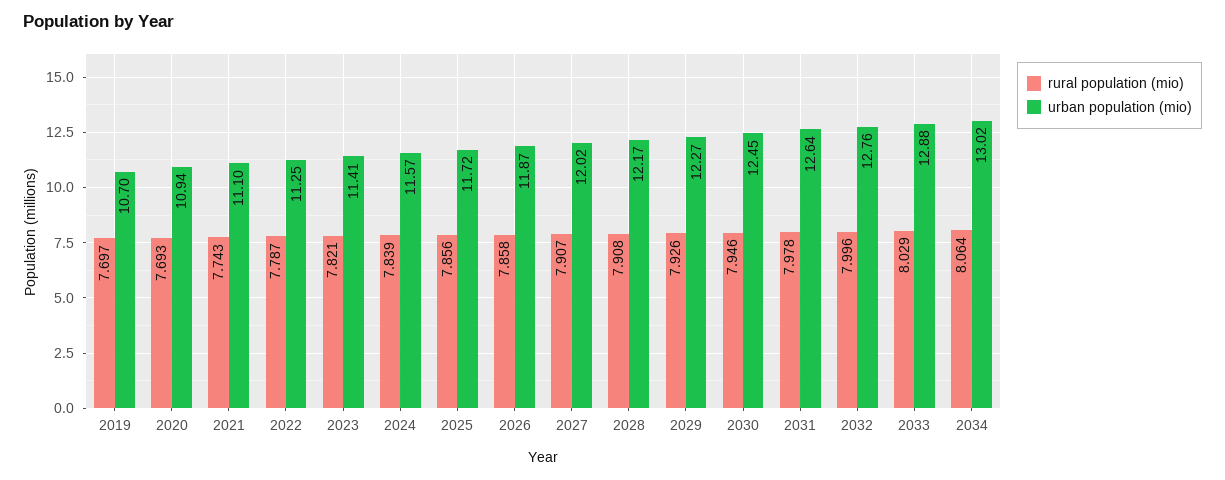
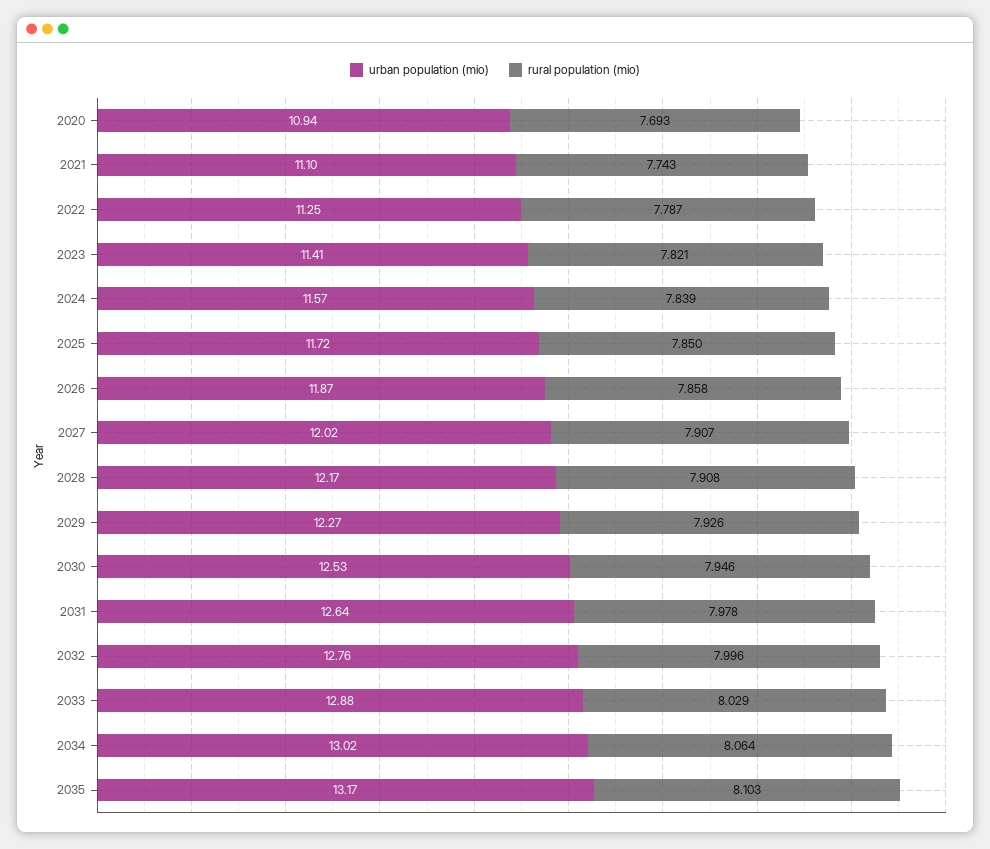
rural population (mio), 2019: 7.697 -> none
urban population (mio), 2019: 10.7 -> none
rural population (mio), 2025: 7.856 -> 7.85
urban population (mio), 2030: 12.45 -> 12.53
urban population (mio), 2035: none -> 13.17
rural population (mio), 2035: none -> 8.103

